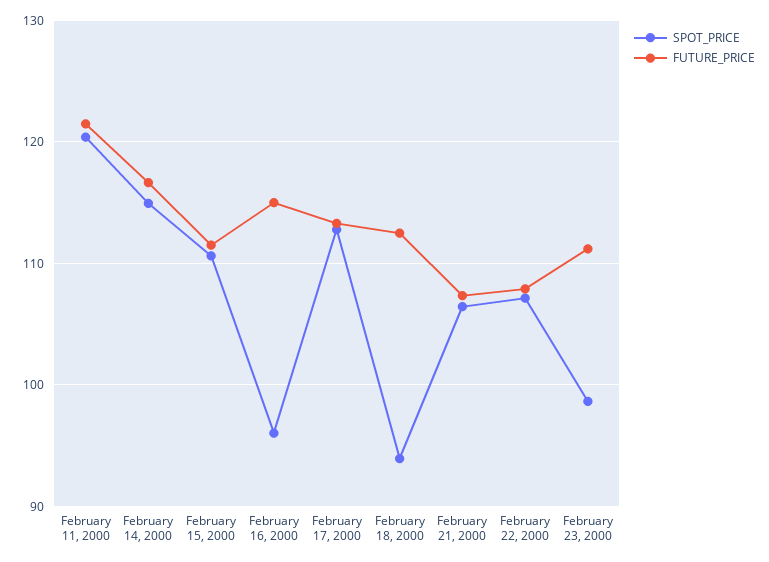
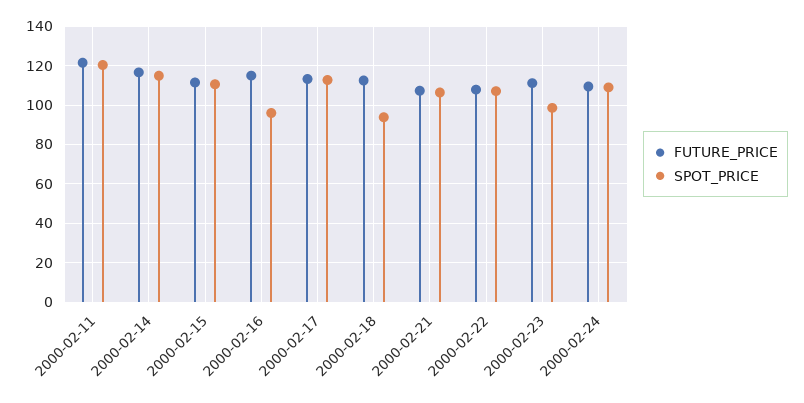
FUTURE_PRICE, 2000-02-24: none -> 110
SPOT_PRICE, 2000-02-24: none -> 110

